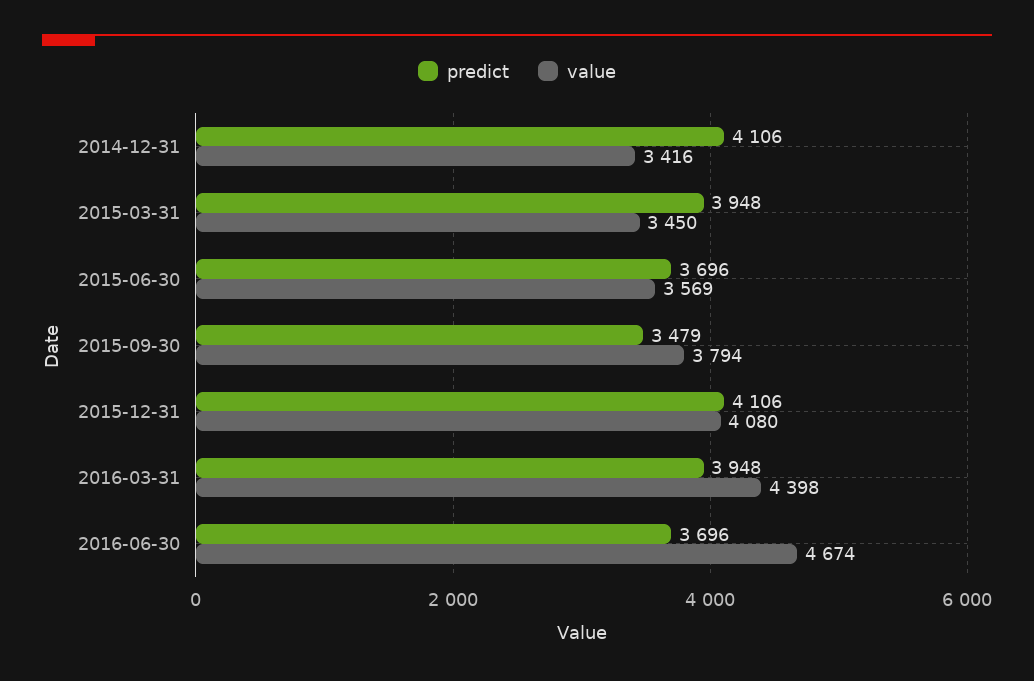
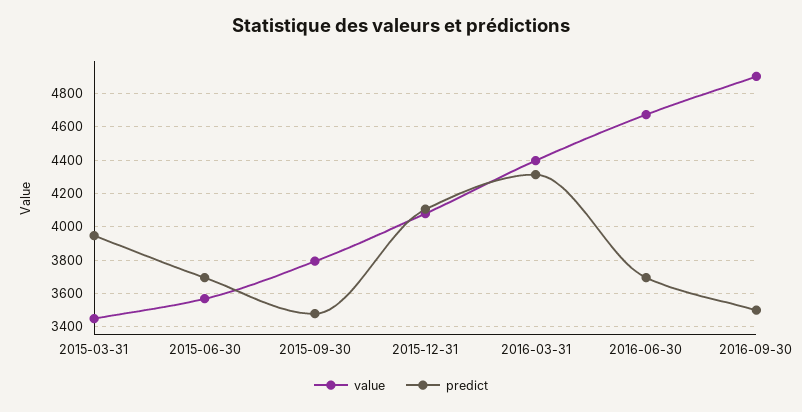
predict, 2014-12-31: 4106 -> none
value, 2014-12-31: 3416 -> none
predict, 2016-03-31: 3948 -> 4300
value, 2016-09-30: none -> 4900
predict, 2016-09-30: none -> 3500

